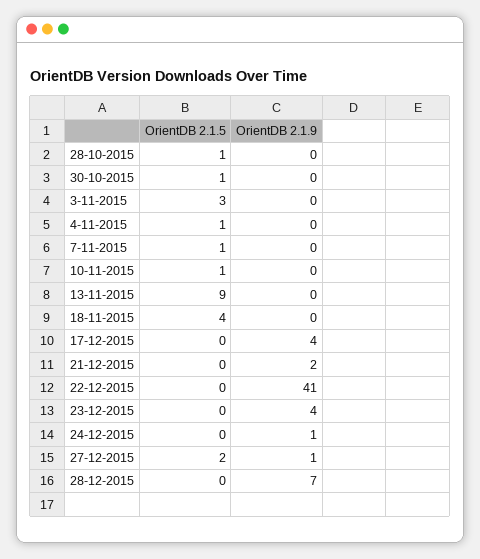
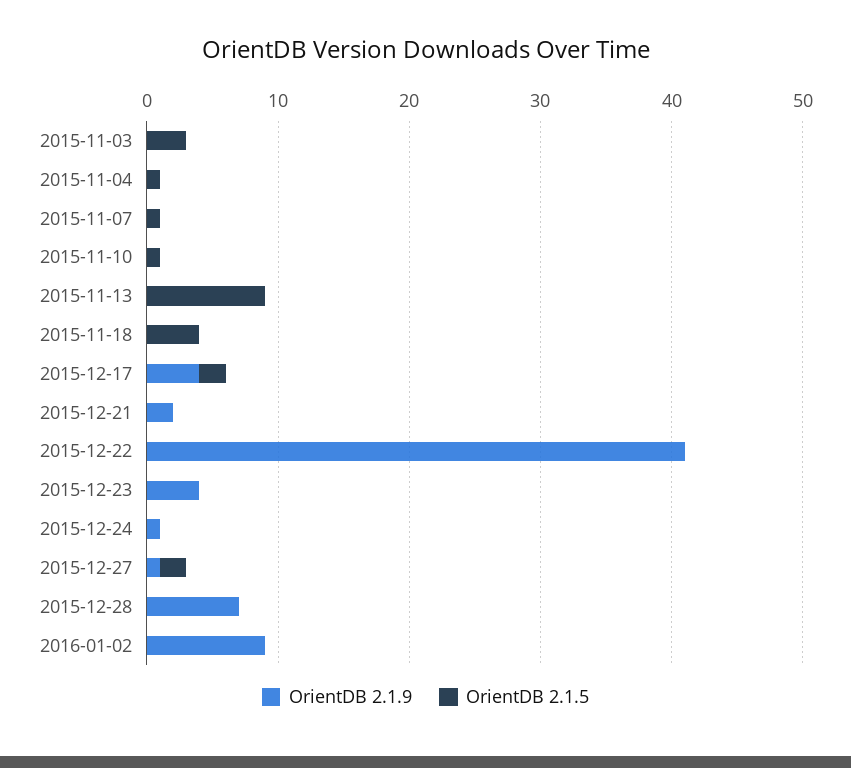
OrientDB 2.1.5, 28-10-2015: 1 -> none
OrientDB 2.1.9, 28-10-2015: 0 -> none
OrientDB 2.1.5, 30-10-2015: 1 -> none
OrientDB 2.1.9, 30-10-2015: 0 -> none
OrientDB 2.1.5, 17-12-2015: 0 -> 2
OrientDB 2.1.9, 2016-01-02: none -> 9
OrientDB 2.1.5, 2016-01-02: none -> 0

